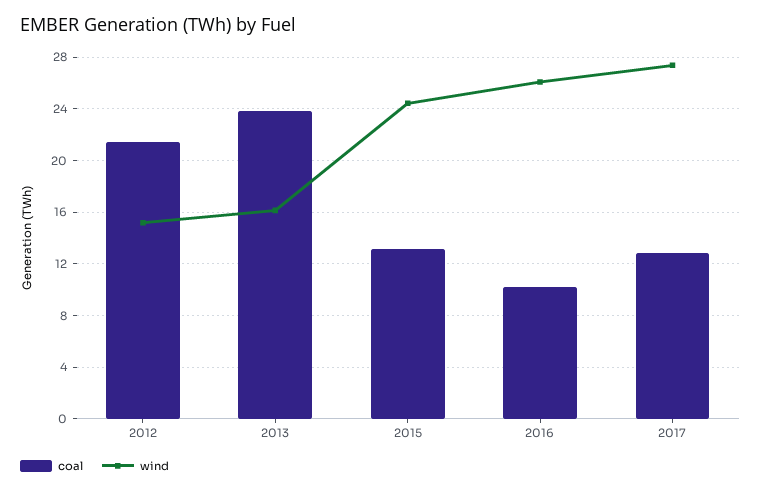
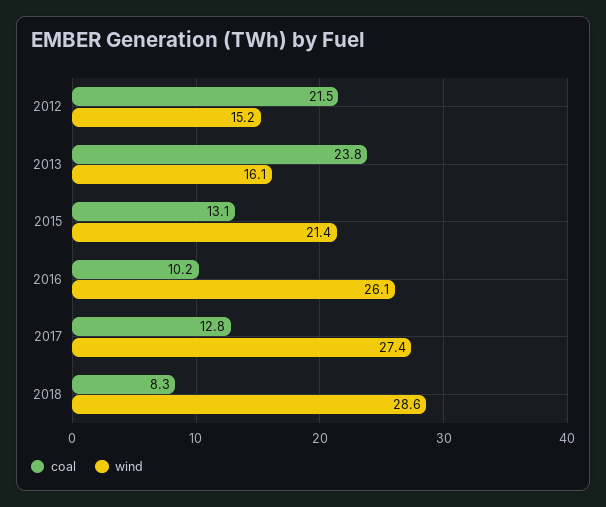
wind, 2015: 24.5 -> 21.4
coal, 2018: none -> 8.3
wind, 2018: none -> 28.6

